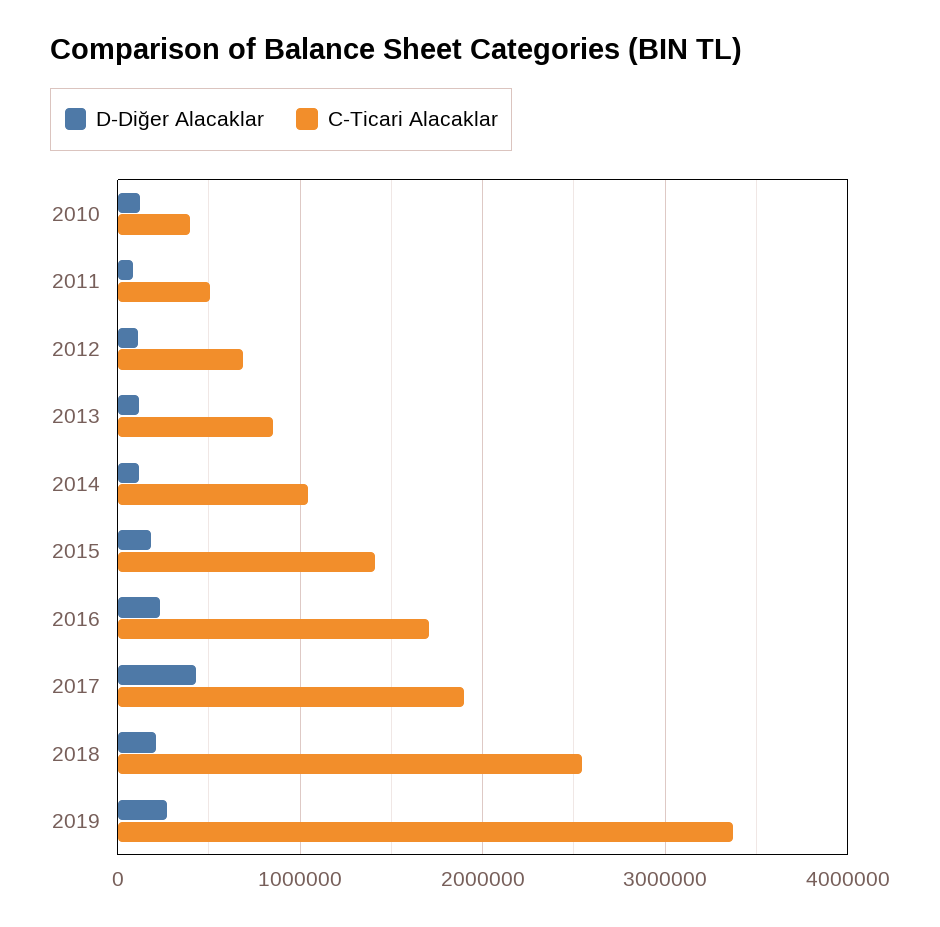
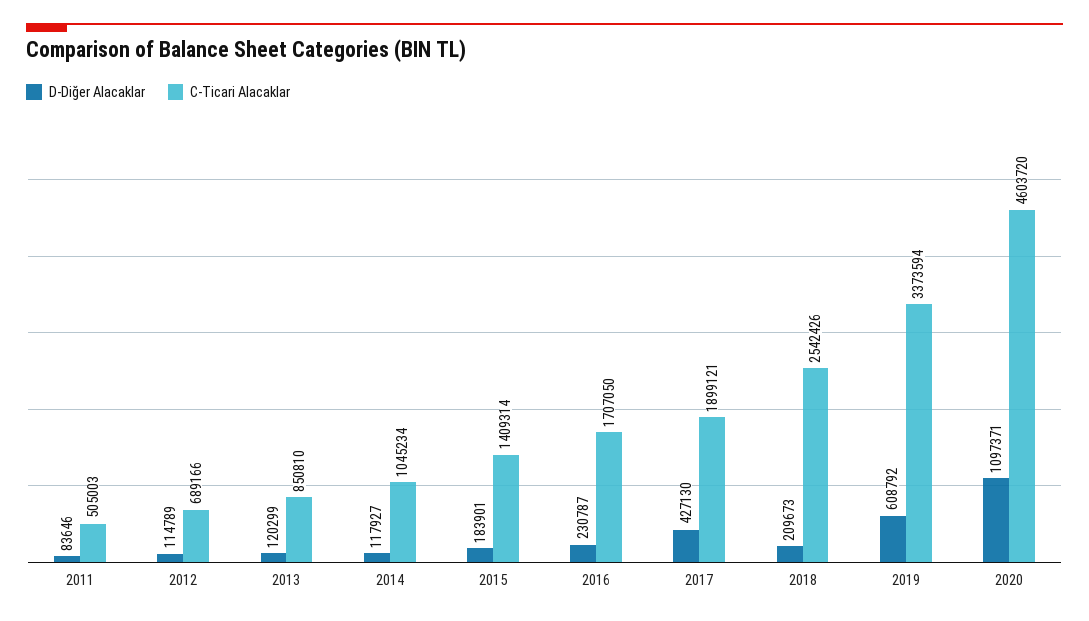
D-Diğer Alacaklar, 2010: 100000 -> none
C-Ticari Alacaklar, 2010: 400000 -> none
D-Diğer Alacaklar, 2019: 300000 -> 608792
D-Diğer Alacaklar, 2020: none -> 1097371
C-Ticari Alacaklar, 2020: none -> 4603720

